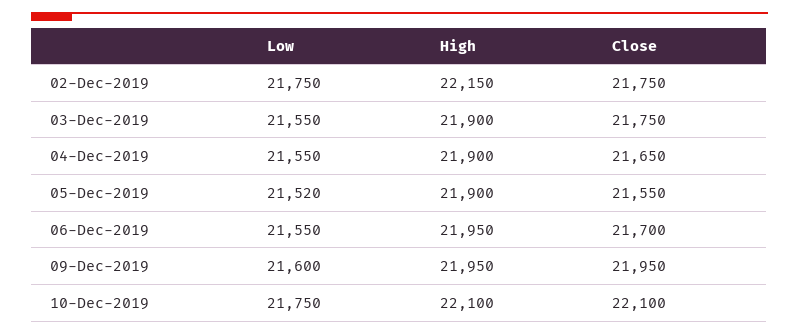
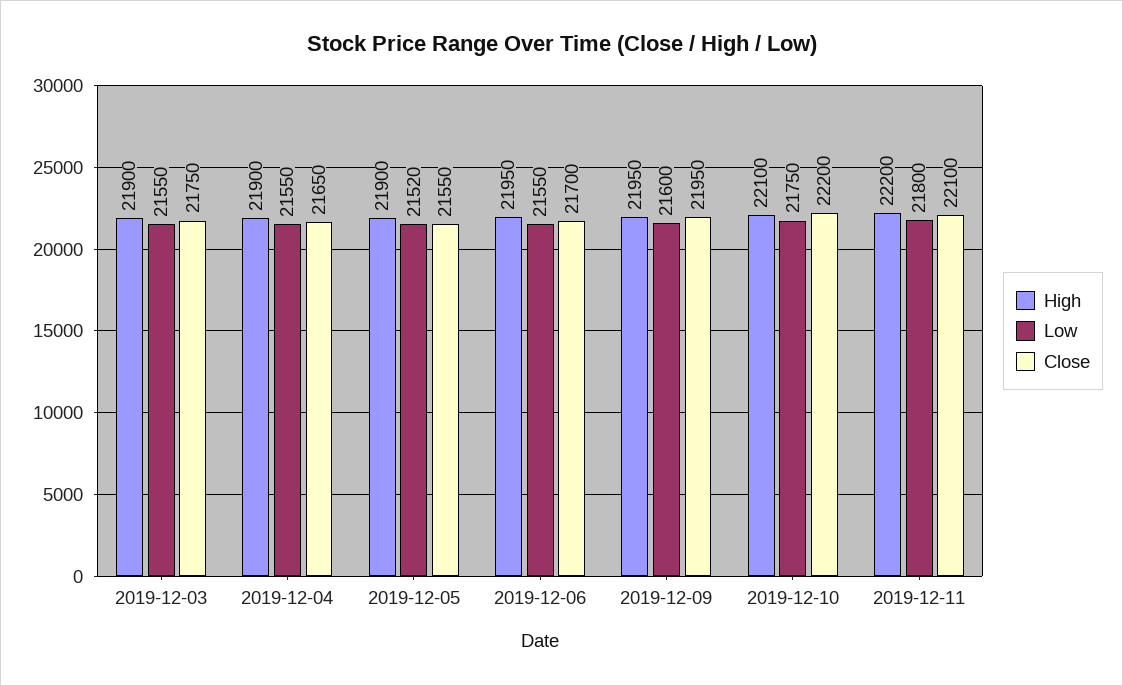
Low, 02-Dec-2019: 21750 -> none
High, 02-Dec-2019: 22150 -> none
Close, 02-Dec-2019: 21750 -> none
Close, 10-Dec-2019: 22100 -> 22200
High, 2019-12-11: none -> 22200
Low, 2019-12-11: none -> 21800
Close, 2019-12-11: none -> 22100

